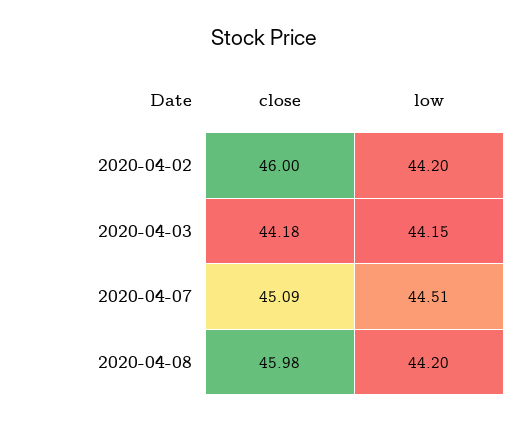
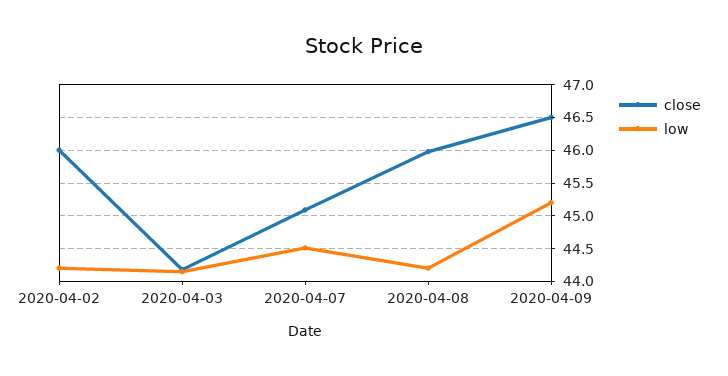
close, 2020-04-09: none -> 46.5
low, 2020-04-09: none -> 45.2

